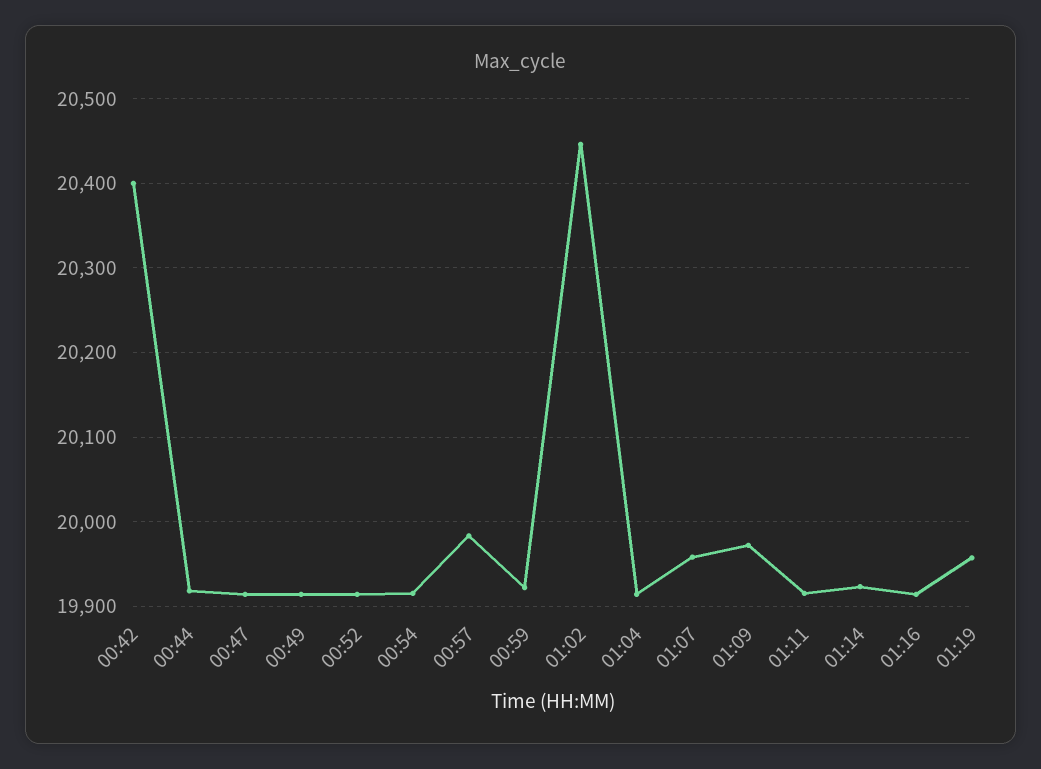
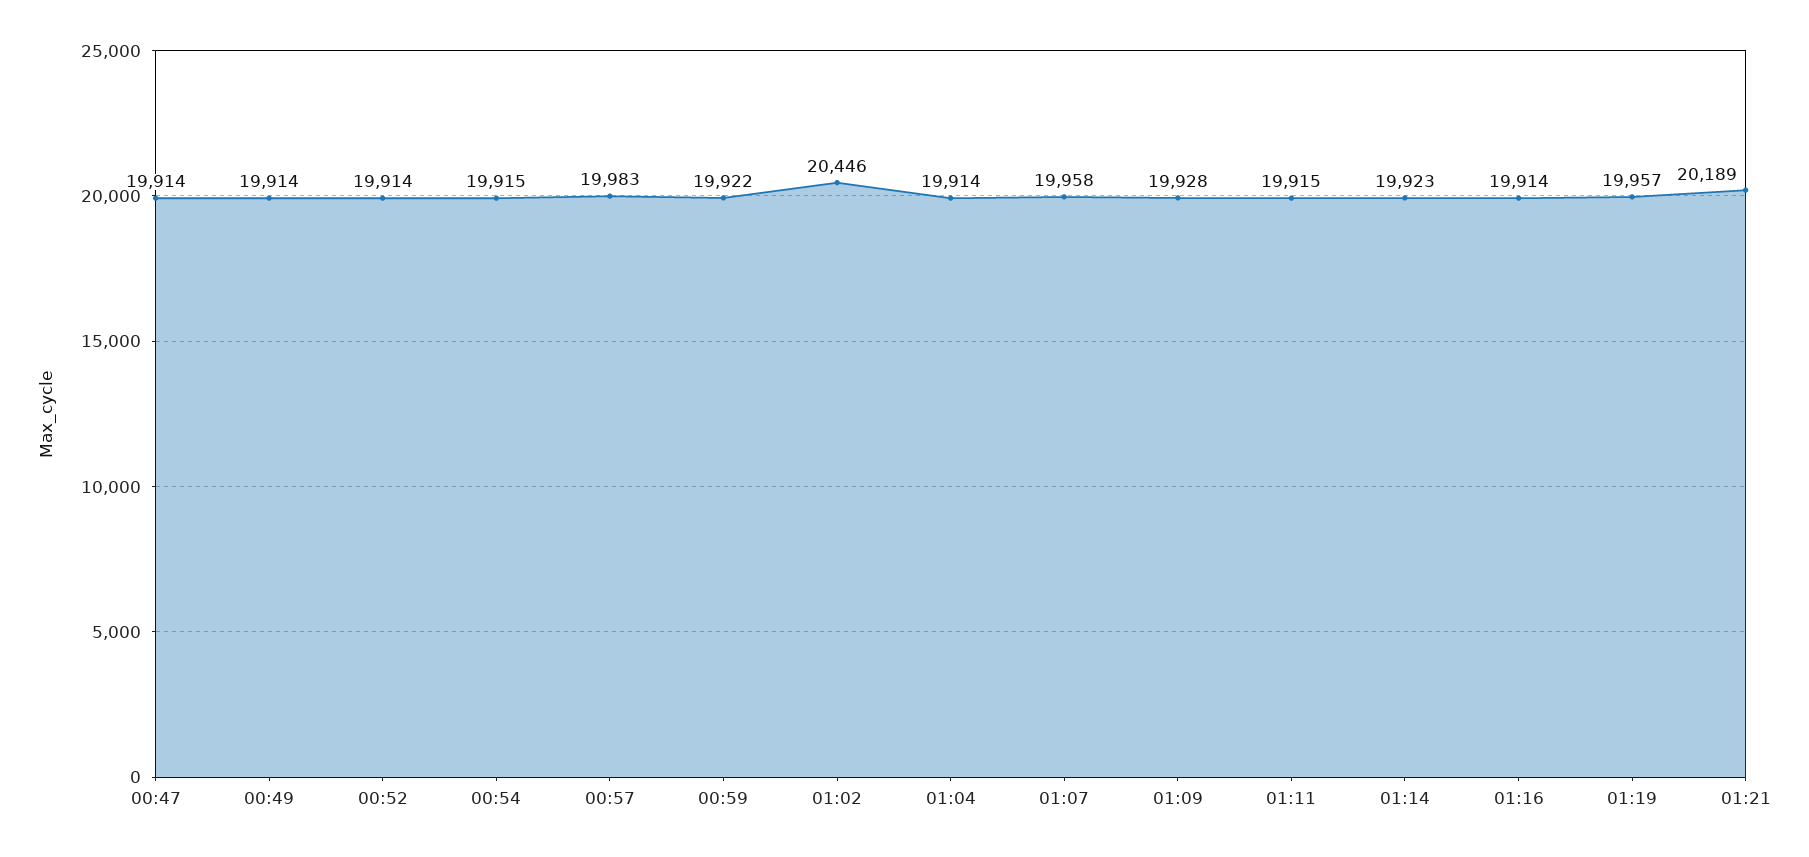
00:42: 20400 -> none
00:44: 19920 -> none
01:09: 19970 -> 19928
01:21: none -> 20189

